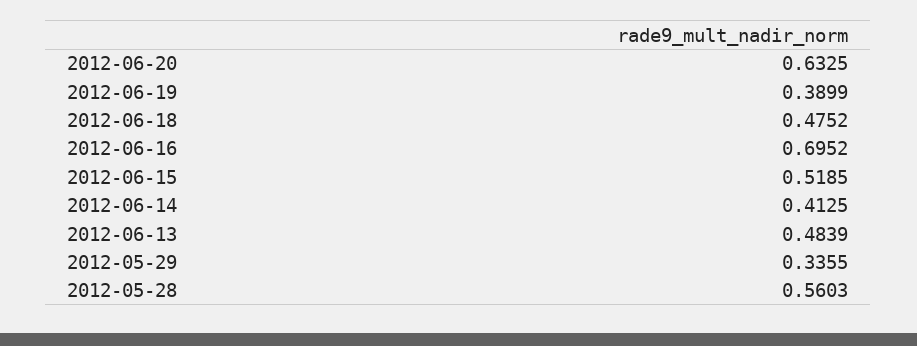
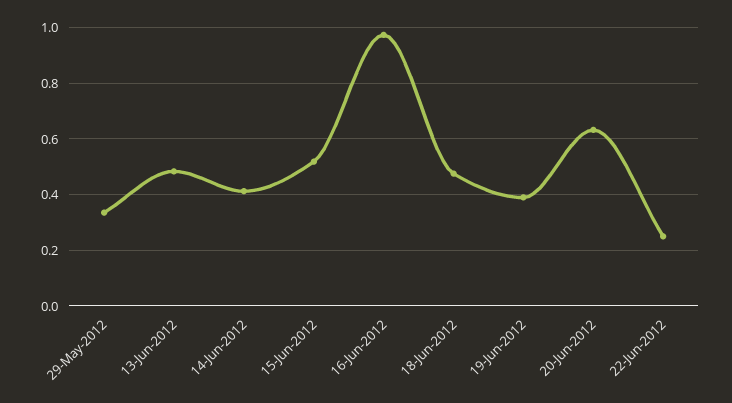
2012-06-16: 0.6952 -> 0.975
2012-05-28: 0.5603 -> none
22-Jun-2012: none -> 0.25

